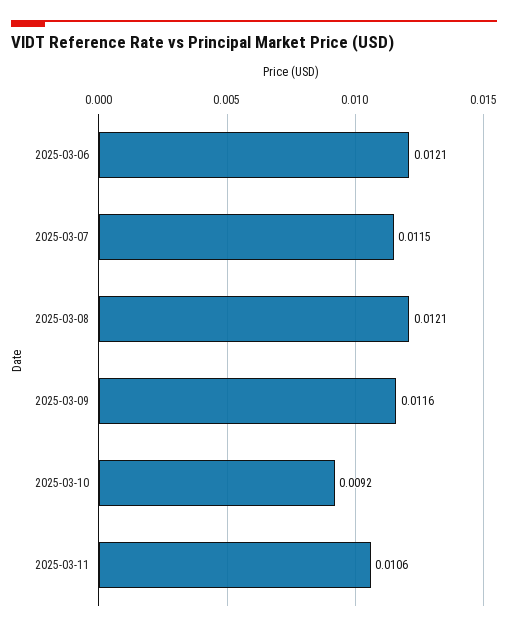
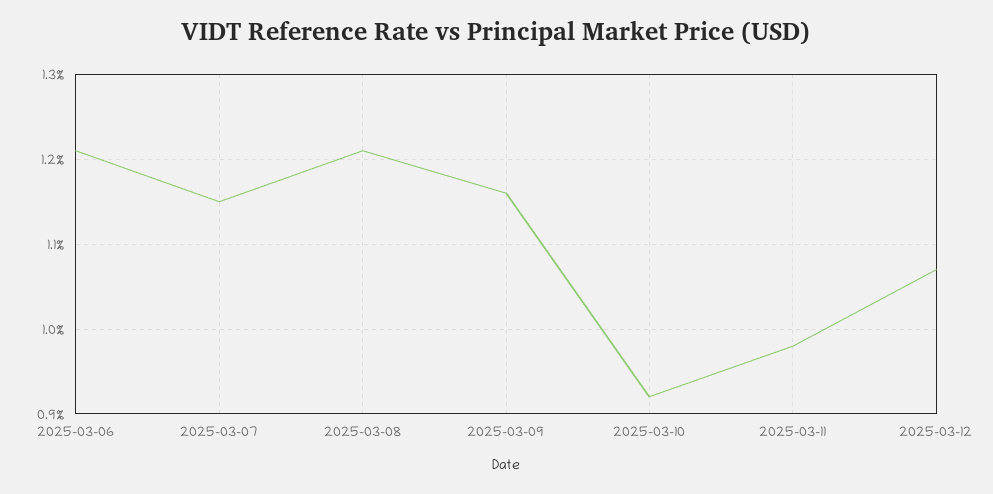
2025-03-11: 0.0106 -> 0.0098
2025-03-12: none -> 0.0107

